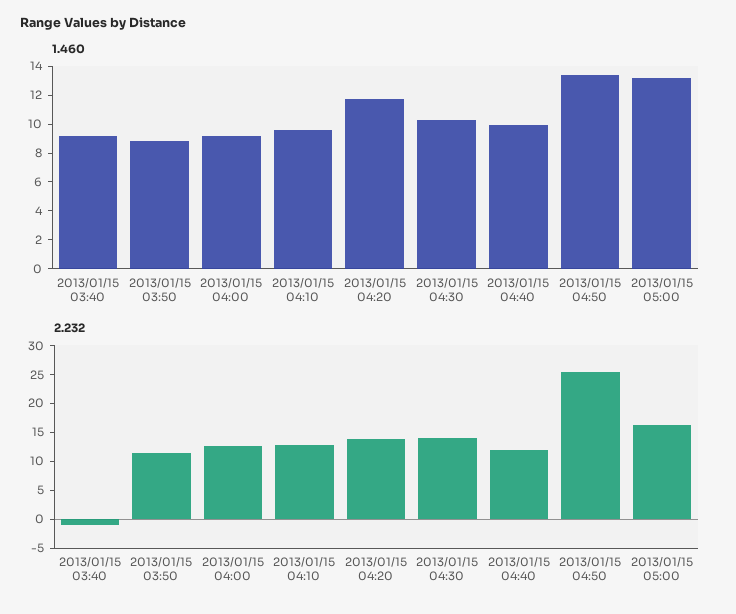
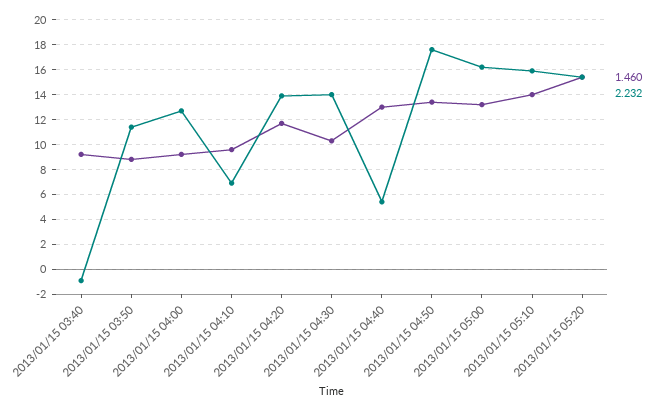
1.460, 2013/01/15 04:40: 10 -> 13
2.232, 2013/01/15 04:10: 12.5 -> 7
2.232, 2013/01/15 04:40: 12.5 -> 5.5
2.232, 2013/01/15 04:50: 25 -> 17.5
1.460, 2013/01/15 05:10: none -> 14
2.232, 2013/01/15 05:10: none -> 16
1.460, 2013/01/15 05:20: none -> 15.5
2.232, 2013/01/15 05:20: none -> 15.5

